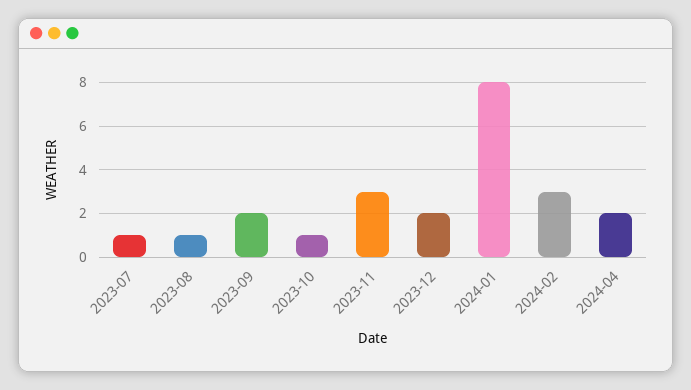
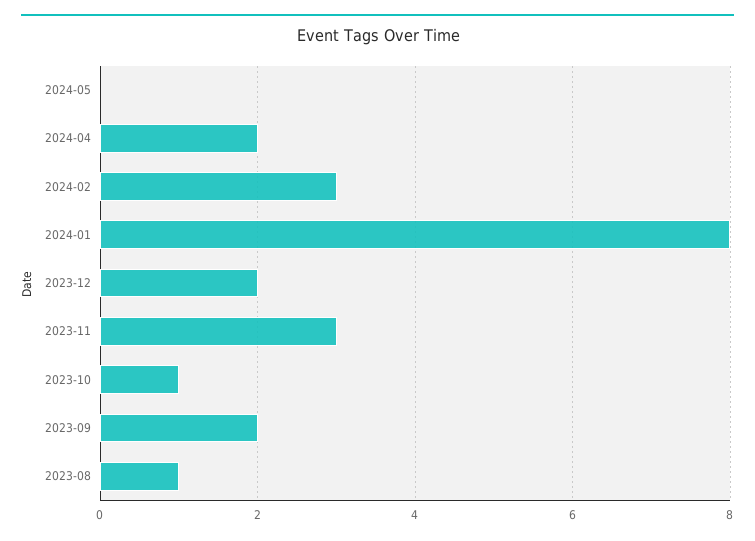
2023-07: 1 -> none
2024-05: none -> 0

